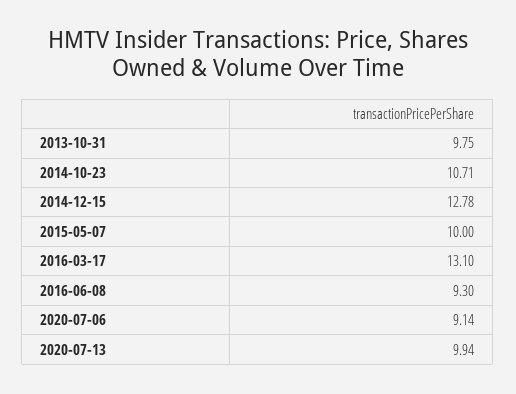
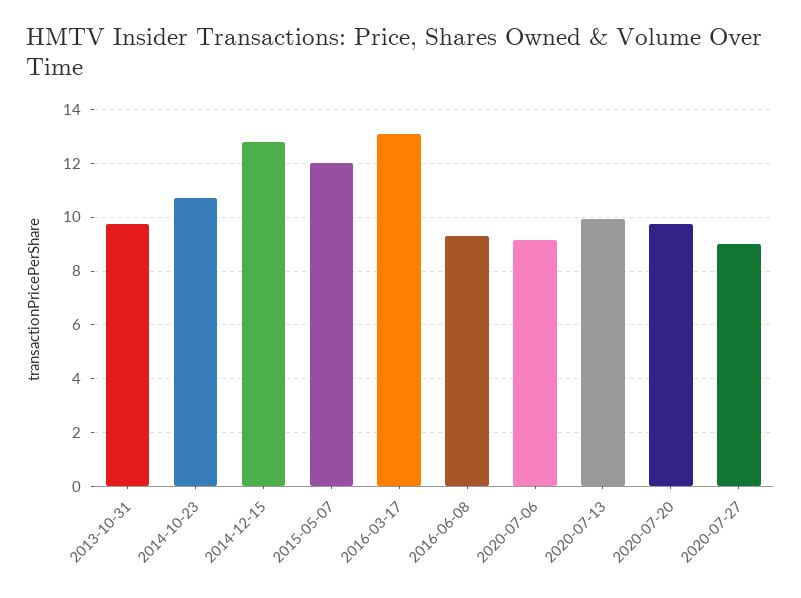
2015-05-07: 10 -> 12
2020-07-20: none -> 9.75
2020-07-27: none -> 9

